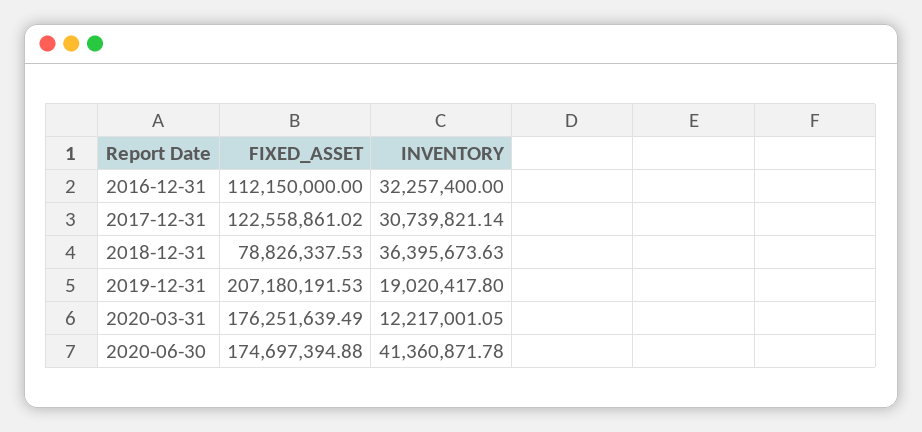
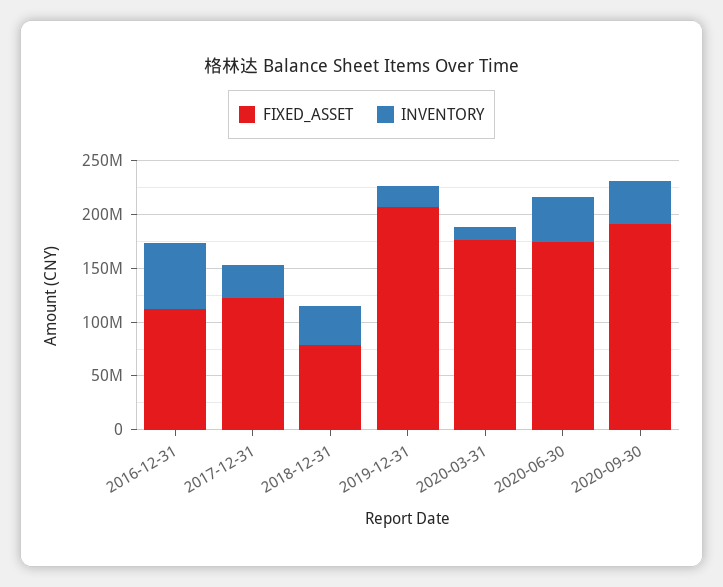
INVENTORY, 2016-12-31: 32257400 -> 60000000
FIXED_ASSET, 2020-09-30: none -> 190000000
INVENTORY, 2020-09-30: none -> 40000000

